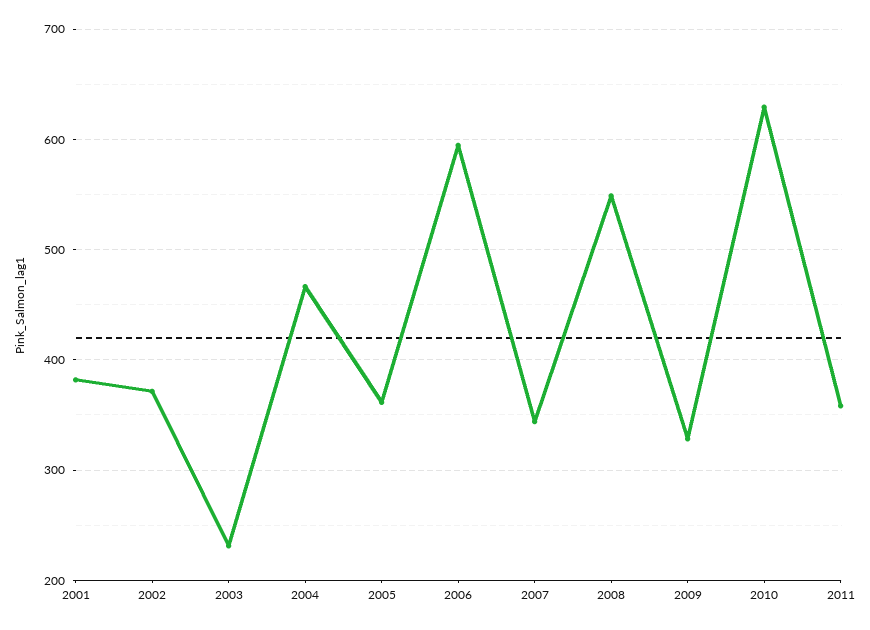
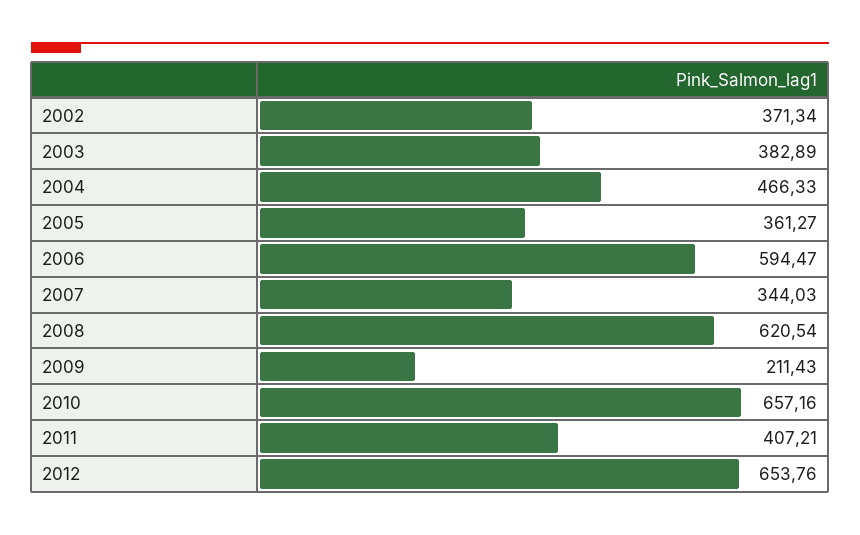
2001: 380 -> none
2003: 230 -> 382.89
2008: 550 -> 620.54
2009: 330 -> 211.43
2010: 630 -> 657.16
2011: 360 -> 407.21
2012: none -> 653.76

